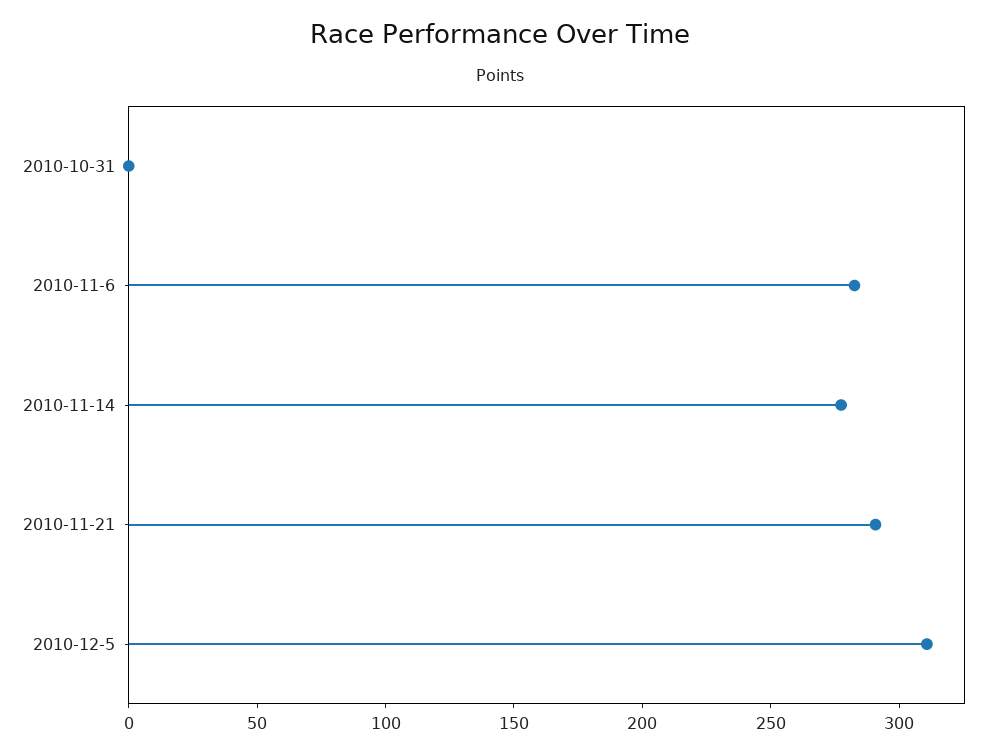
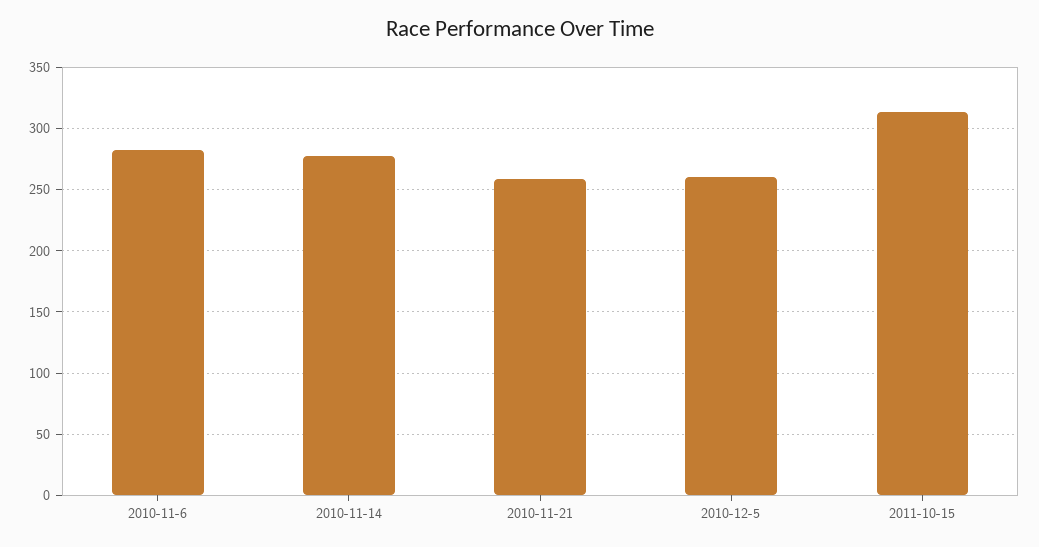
2010-10-31: 0 -> none
2010-11-21: 290 -> 260
2010-12-5: 310 -> 260
2011-10-15: none -> 315

